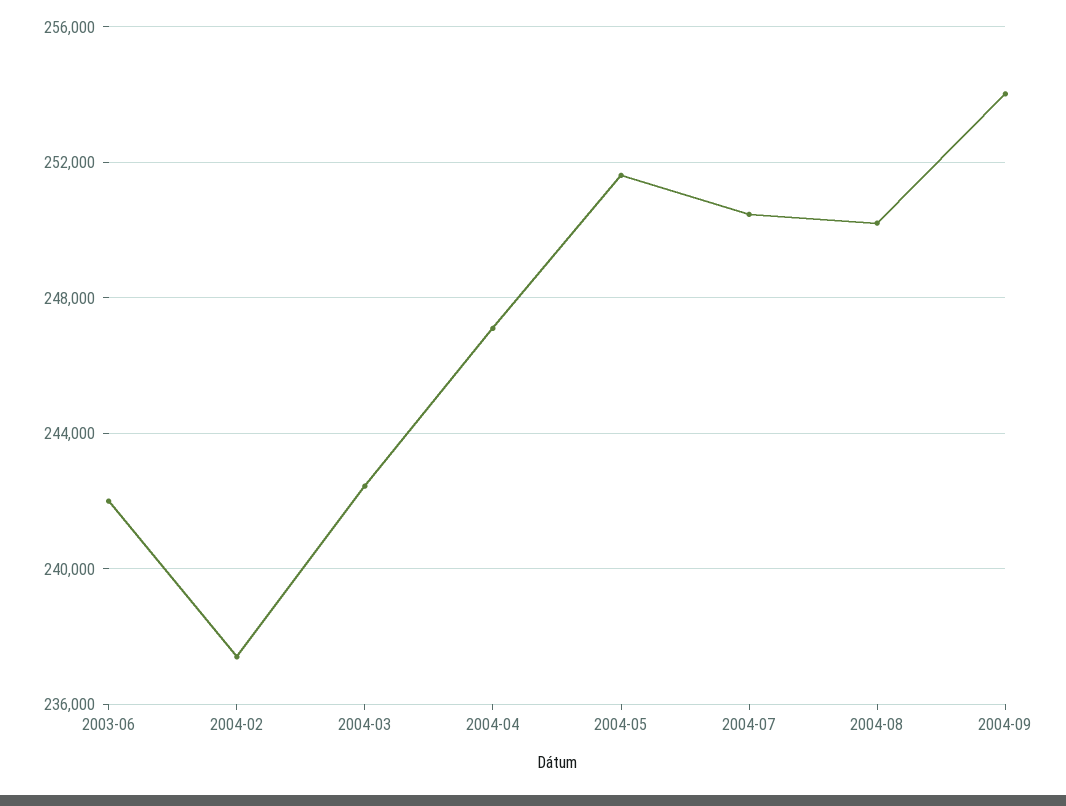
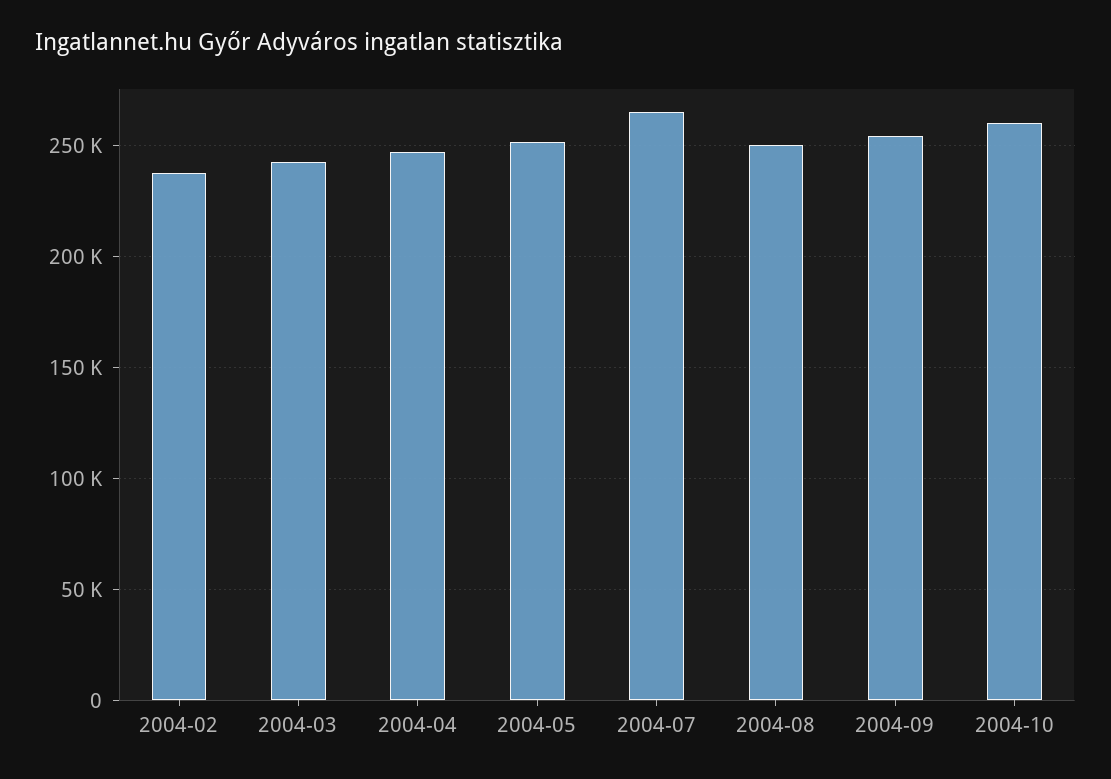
2003-06: 242000 -> none
2004-07: 250500 -> 265000
2004-10: none -> 260000

